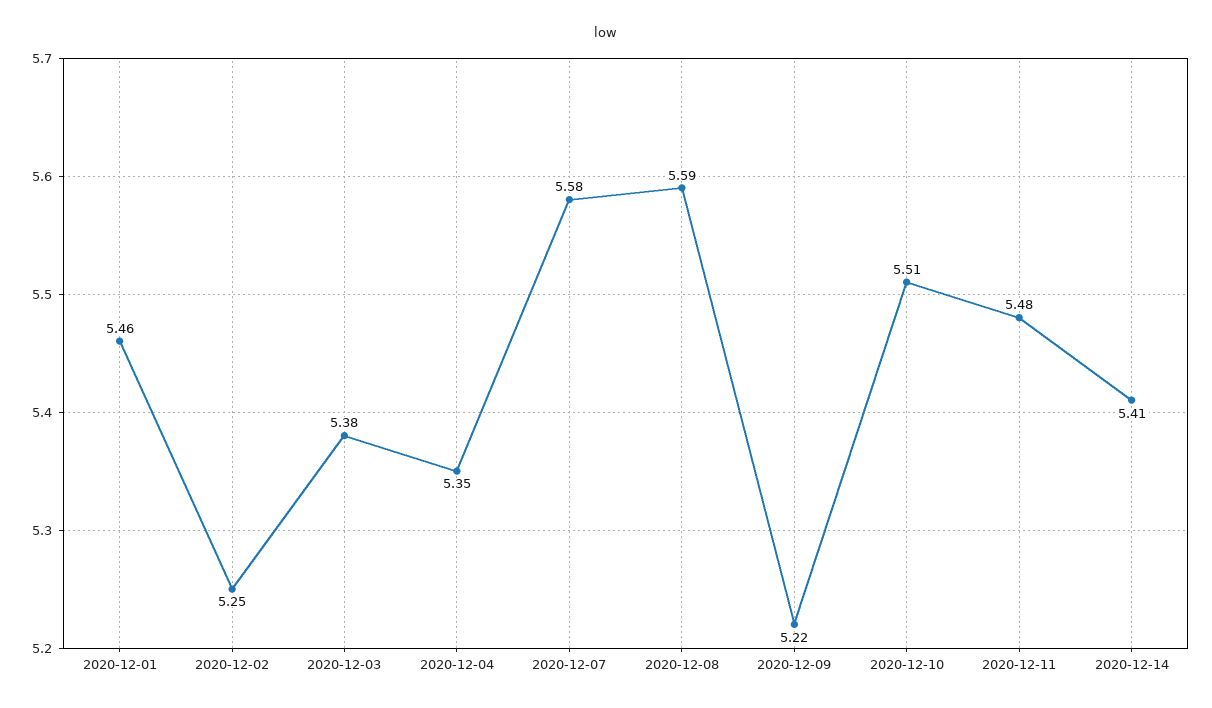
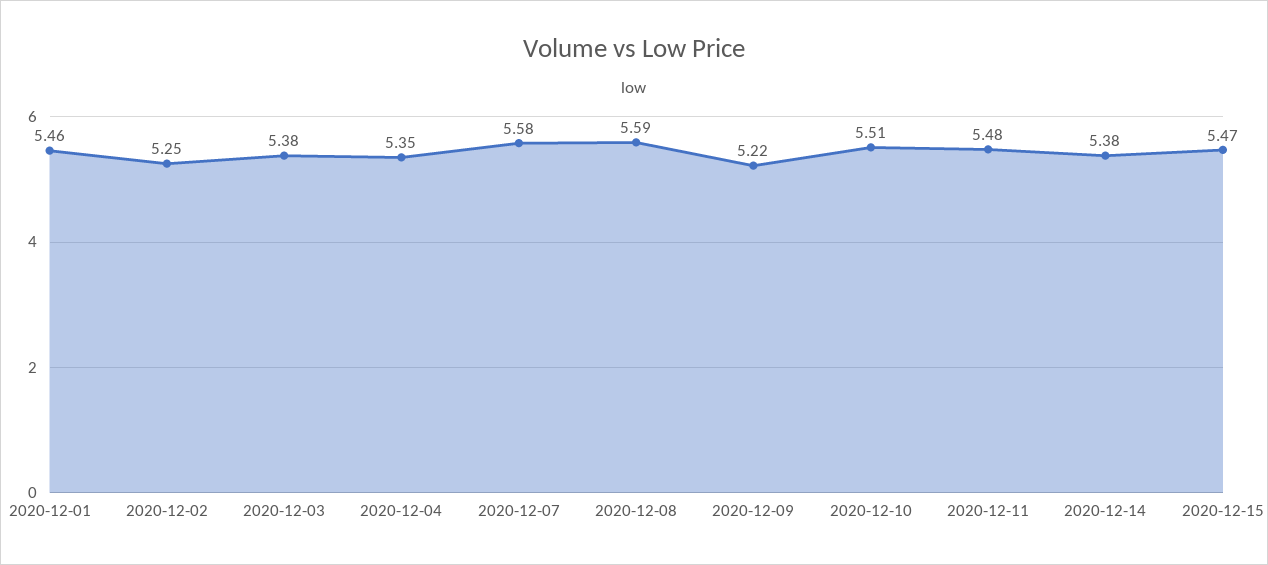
2020-12-14: 5.41 -> 5.38
2020-12-15: none -> 5.47

